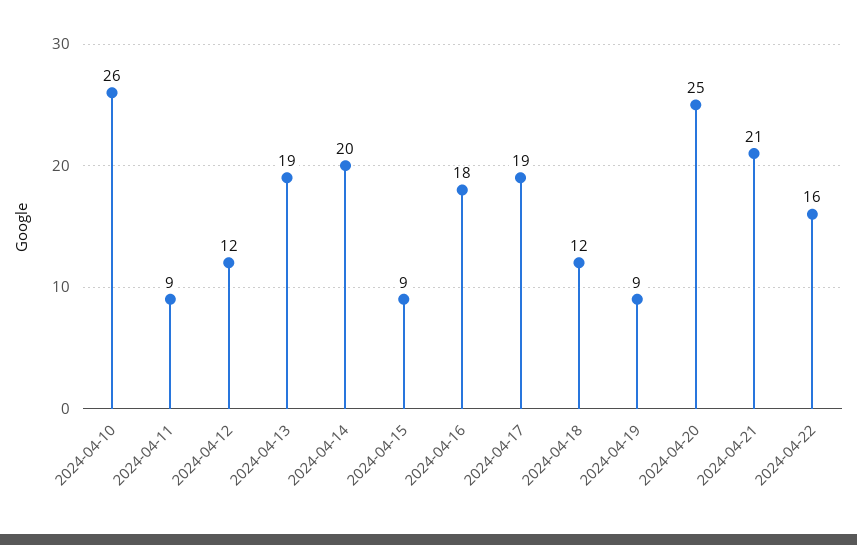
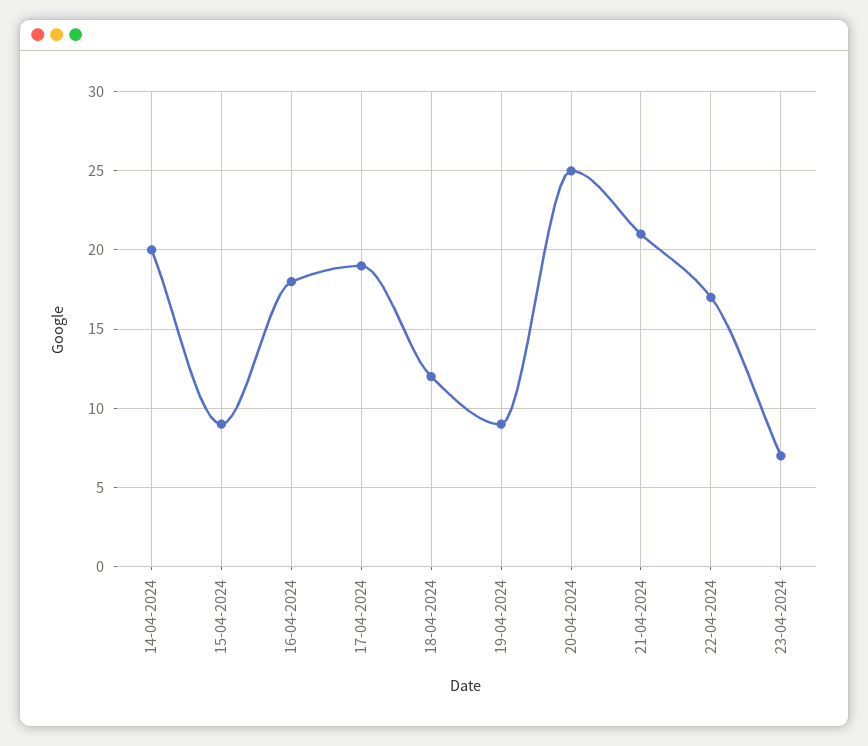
2024-04-10: 26 -> none
2024-04-11: 9 -> none
2024-04-12: 12 -> none
2024-04-13: 19 -> none
2024-04-22: 16 -> 17
23-04-2024: none -> 7

